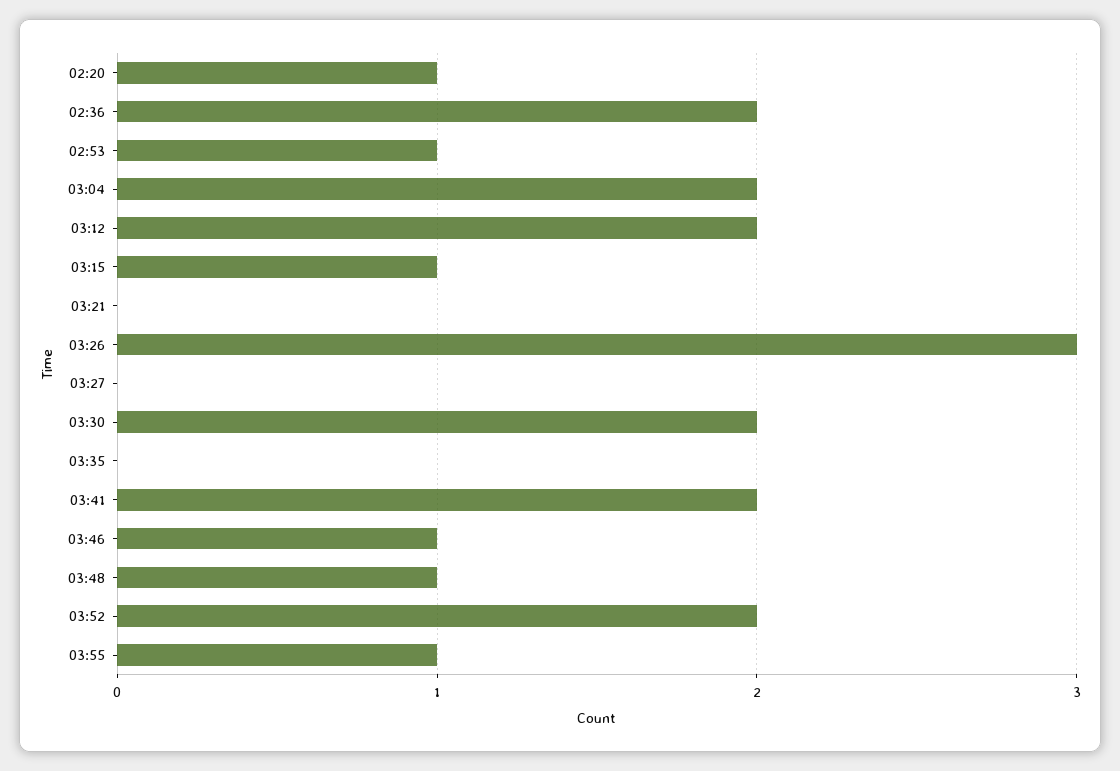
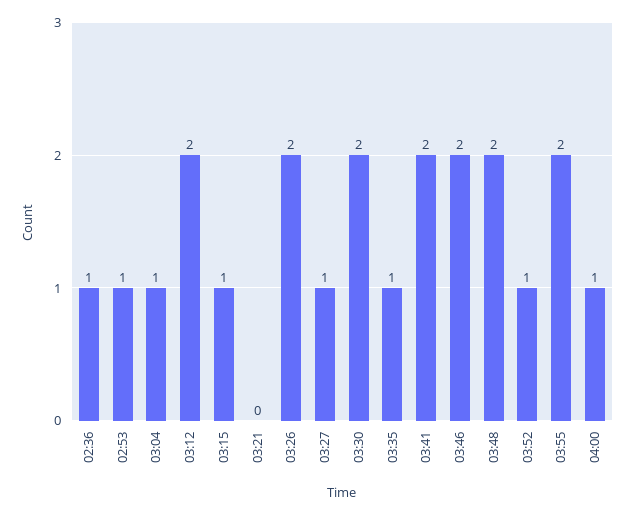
02:20: 1 -> none
02:36: 2 -> 1
03:04: 2 -> 1
03:26: 3 -> 2
03:27: 0 -> 1
03:35: 0 -> 1
03:46: 1 -> 2
03:48: 1 -> 2
03:52: 2 -> 1
03:55: 1 -> 2
04:00: none -> 1

